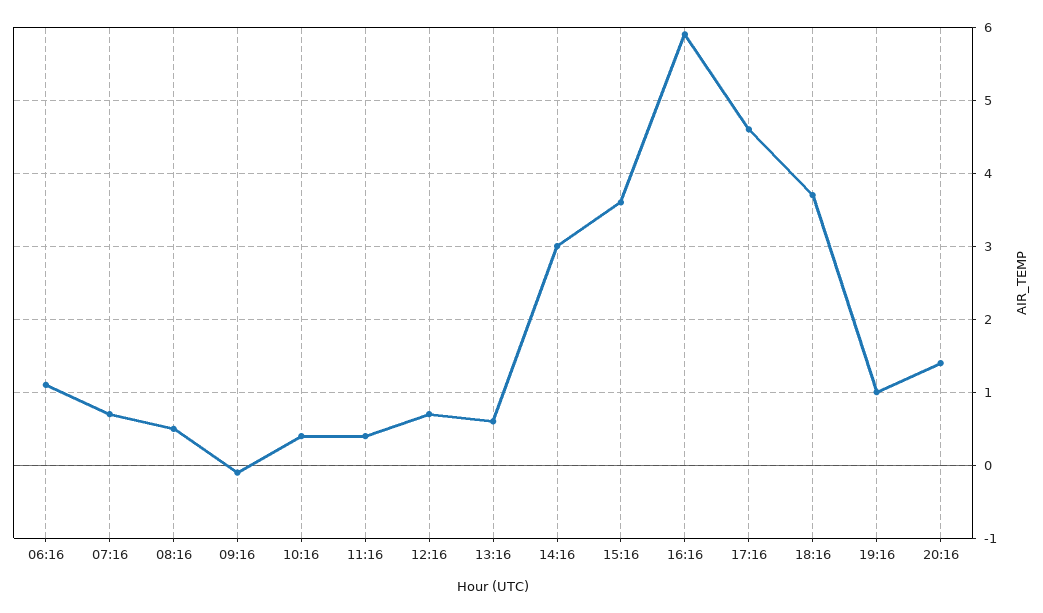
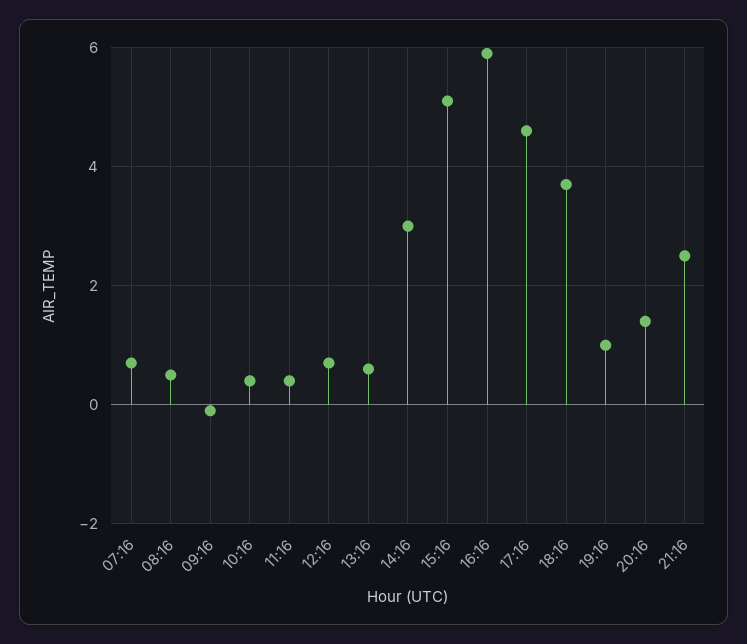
06:16: 1.1 -> none
15:16: 3.6 -> 5
21:16: none -> 2.5

